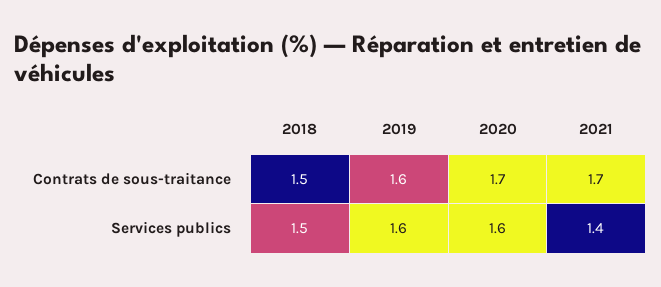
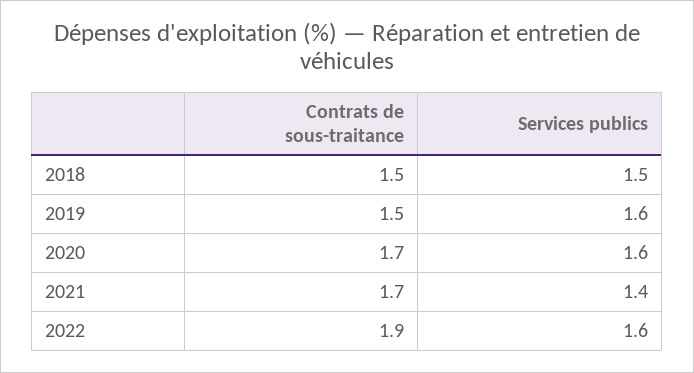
2019, Contrats de sous-traitance: 1.6 -> 1.5
2022, Contrats de sous-traitance: none -> 1.9
2022, Services publics: none -> 1.6

